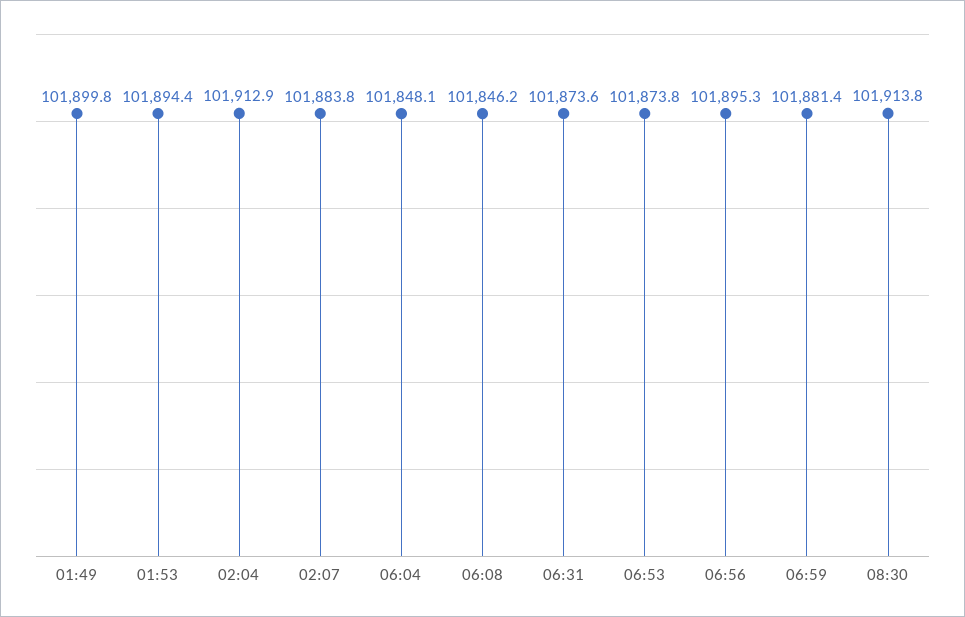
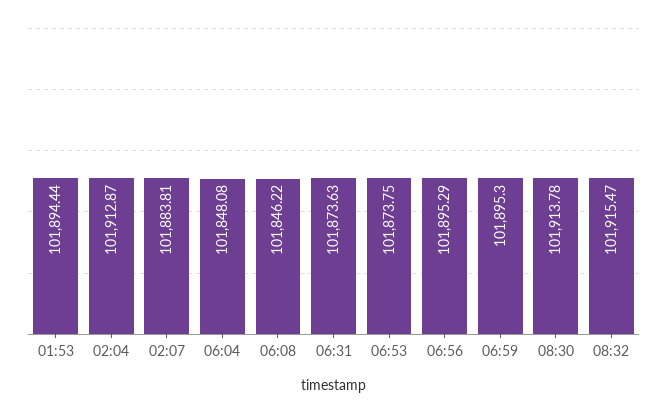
01:49: 101899.8 -> none
06:59: 101881.4 -> 101895.3
08:32: none -> 101915.47

